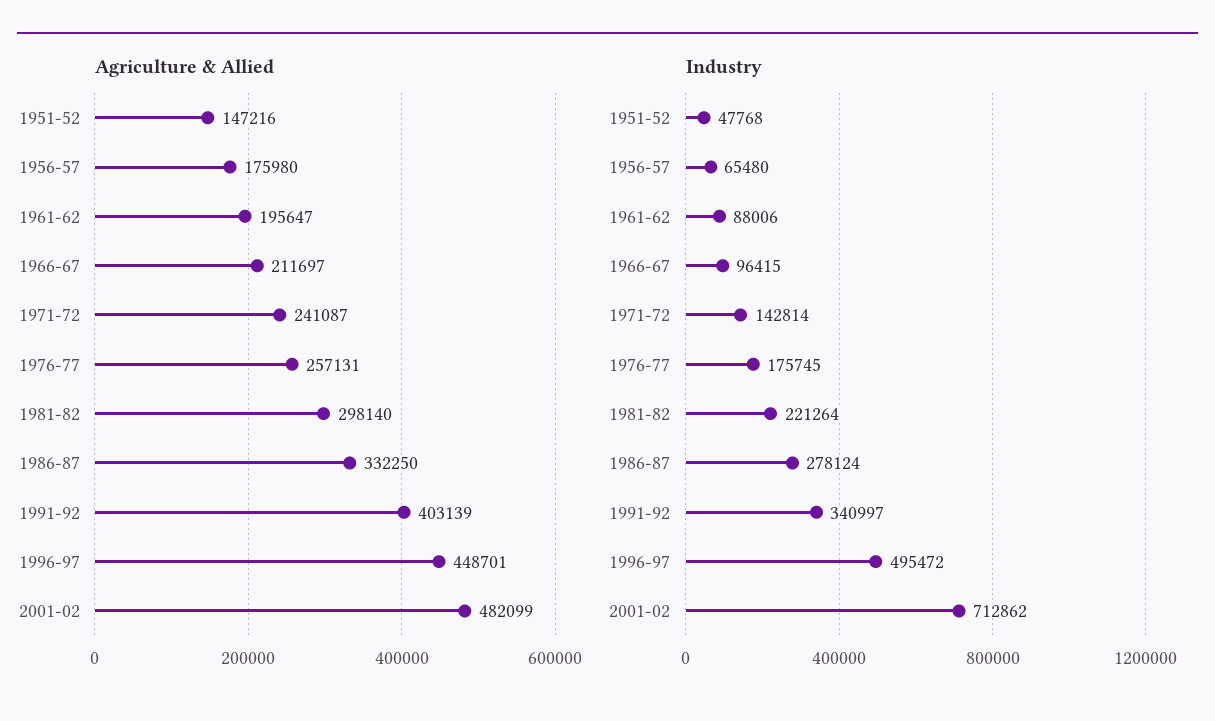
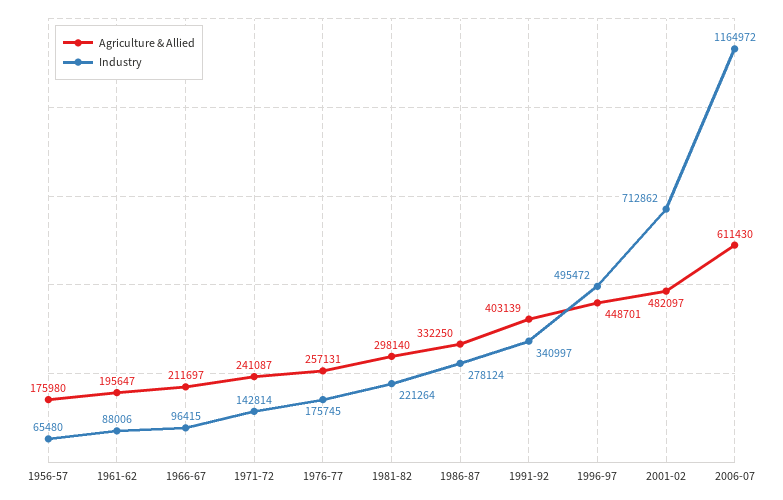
Agriculture & Allied, 1951-52: 147216 -> none
Agriculture & Allied, 2001-02: 482099 -> 482097
Industry, 1951-52: 47768 -> none
Agriculture & Allied, 2006-07: none -> 611430
Industry, 2006-07: none -> 1164972

